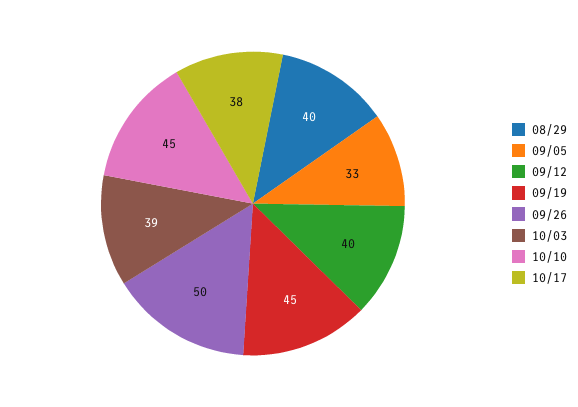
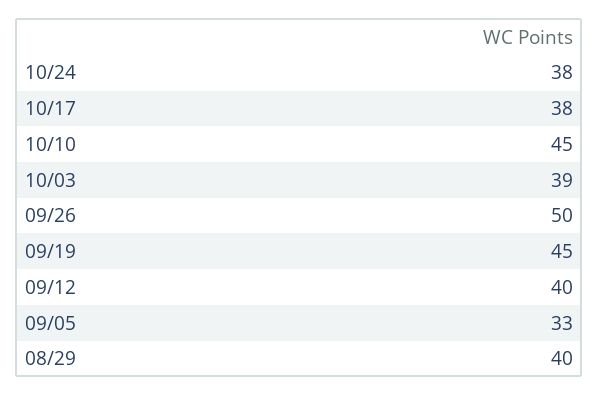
10/24: none -> 38

